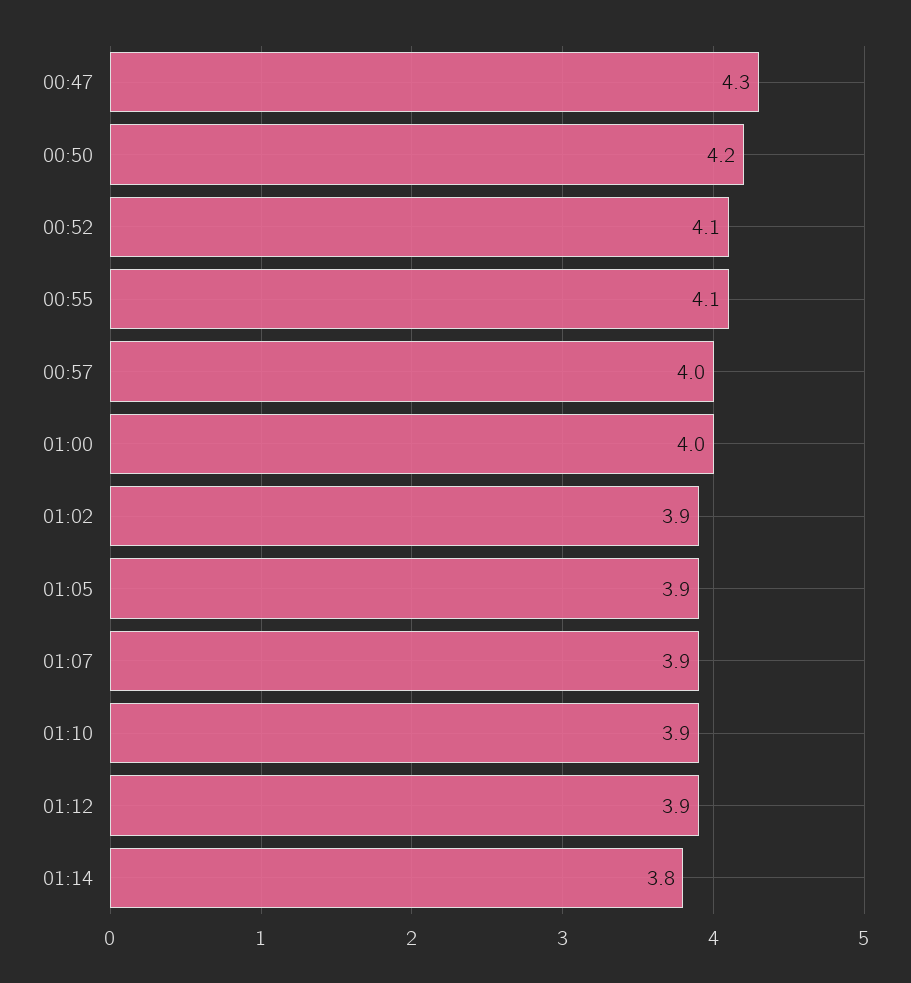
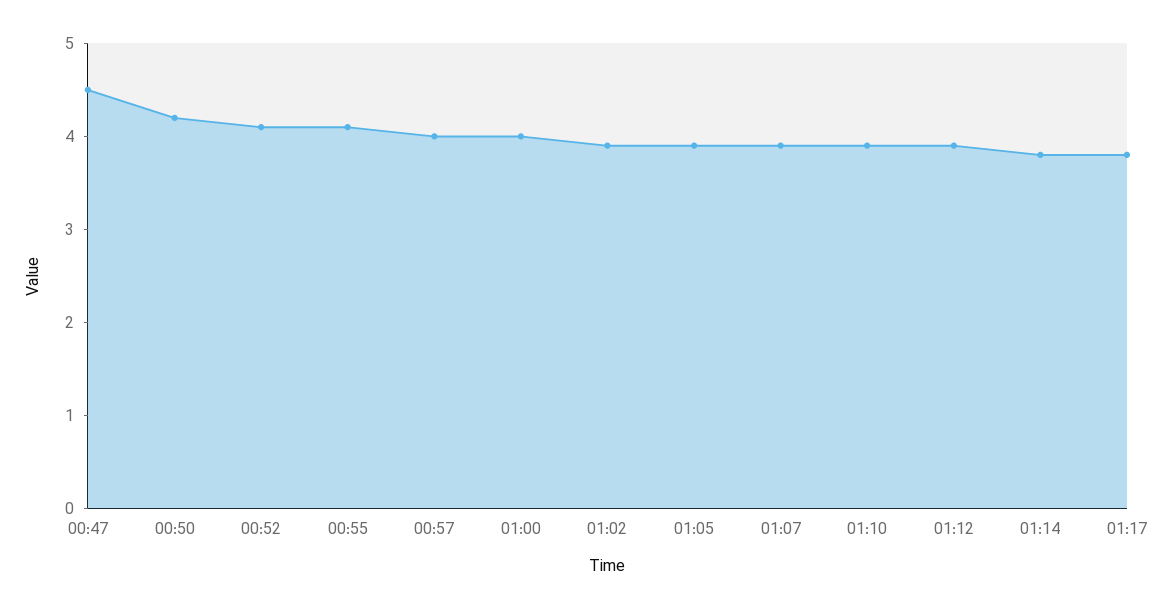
00:47: 4.3 -> 4.5
01:17: none -> 3.8

